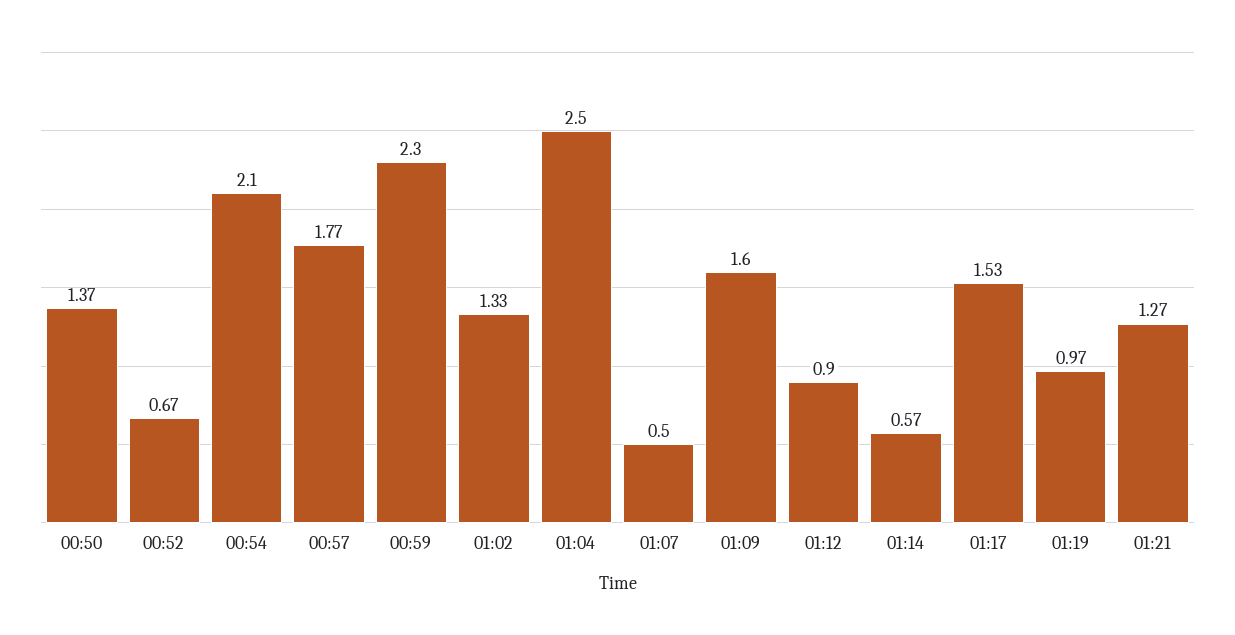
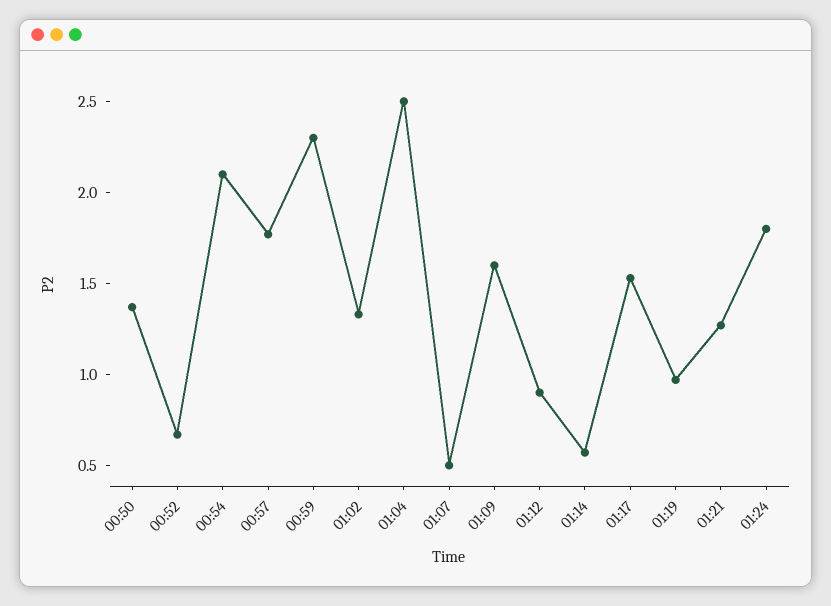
01:24: none -> 1.8

